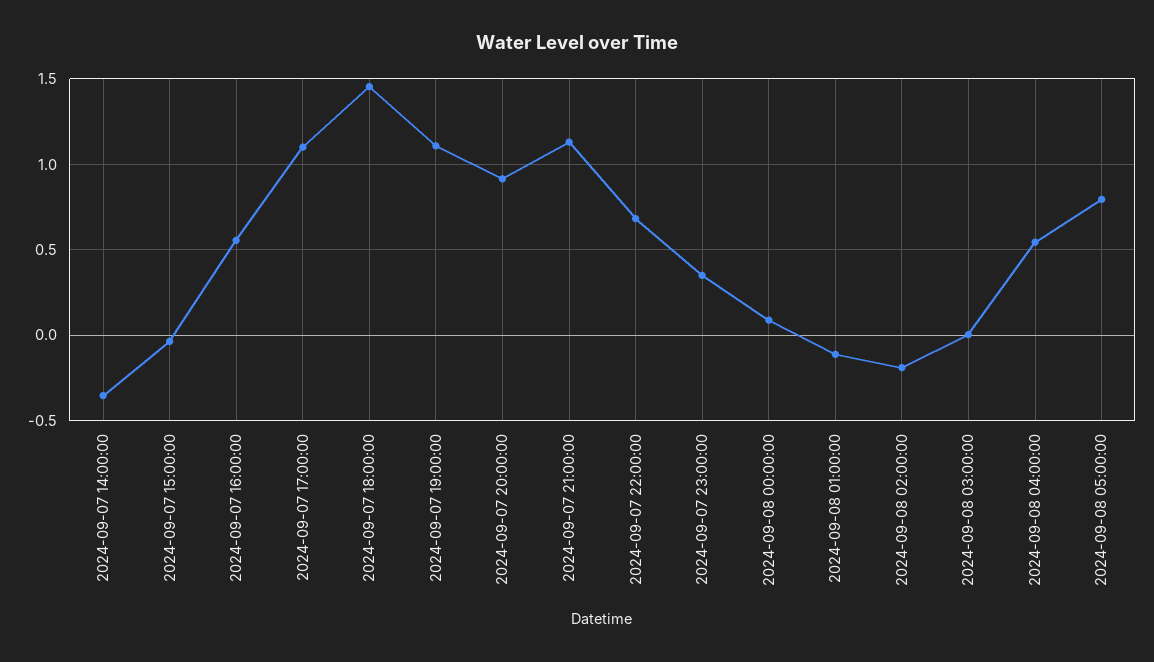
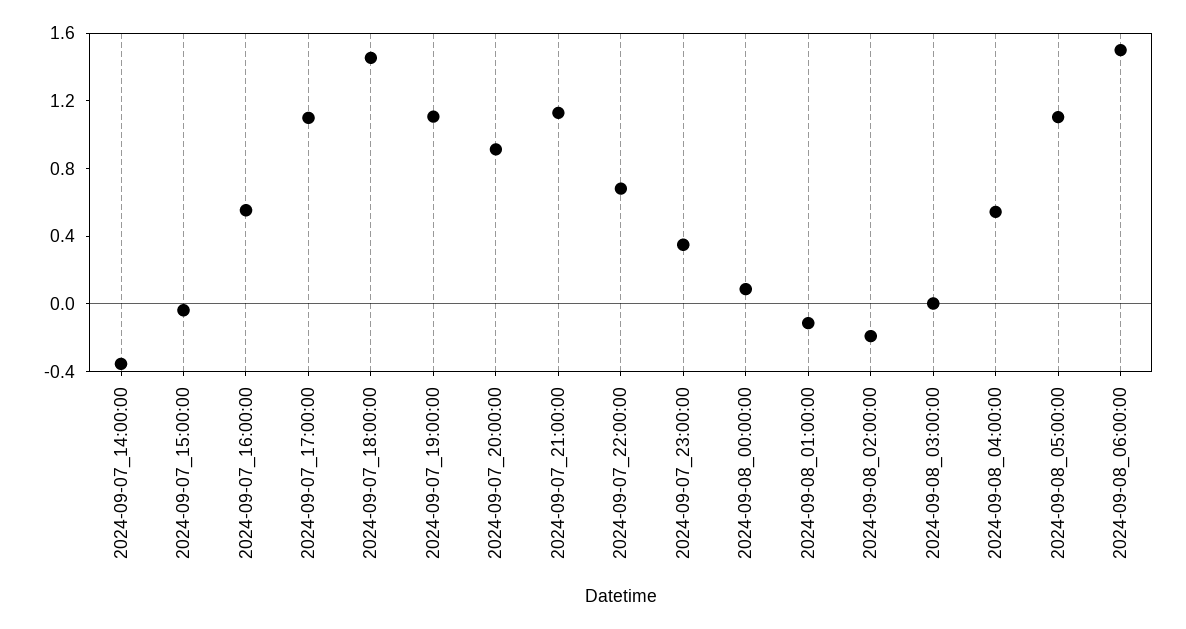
2024-09-08 05:00:00: 0.8 -> 1.1
2024-09-08_06:00:00: none -> 1.5

